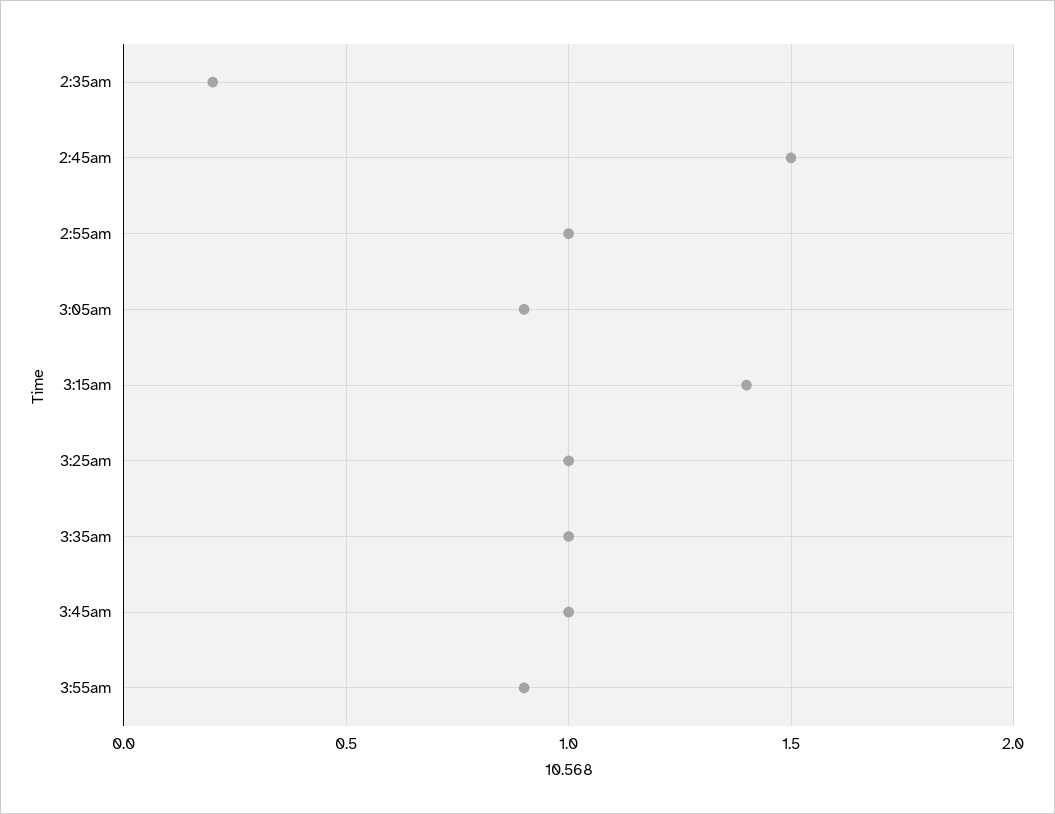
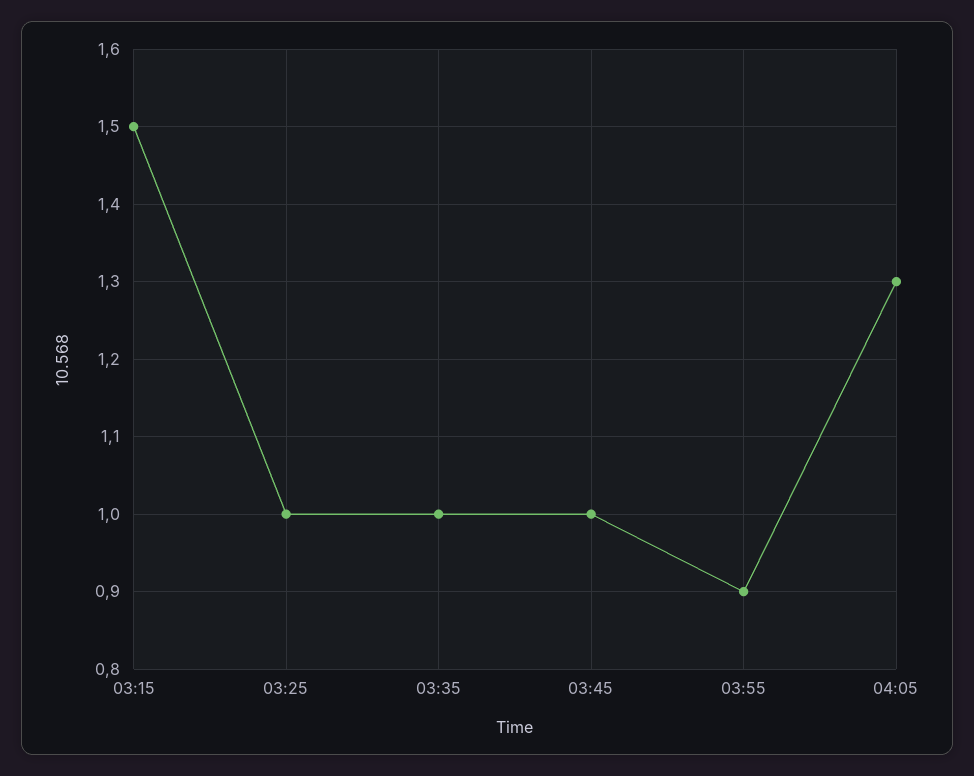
2:35am: 0.2 -> none
2:45am: 1.5 -> none
2:55am: 1 -> none
3:05am: 0.9 -> none
3:15am: 1.4 -> 1.5
04:05: none -> 1.3

